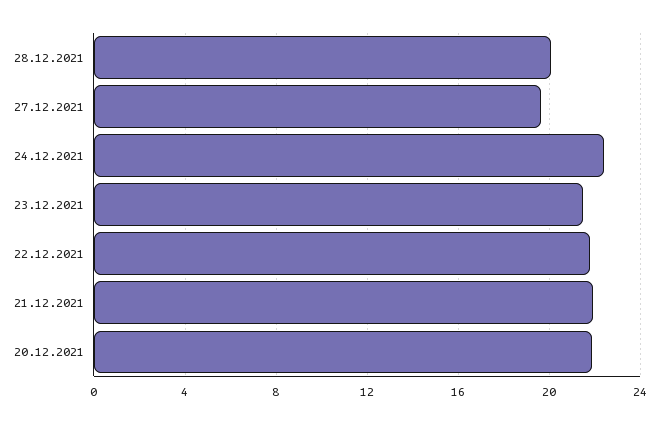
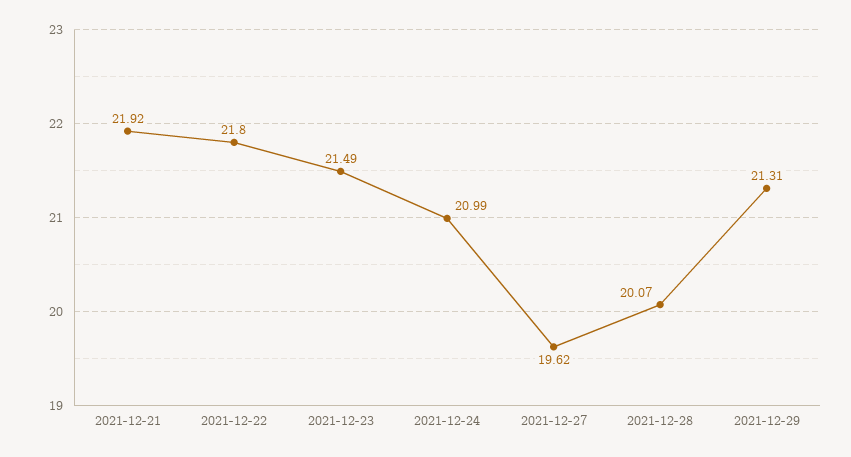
24.12.2021: 22.5 -> 20.99
20.12.2021: 22 -> none
2021-12-29: none -> 21.31

